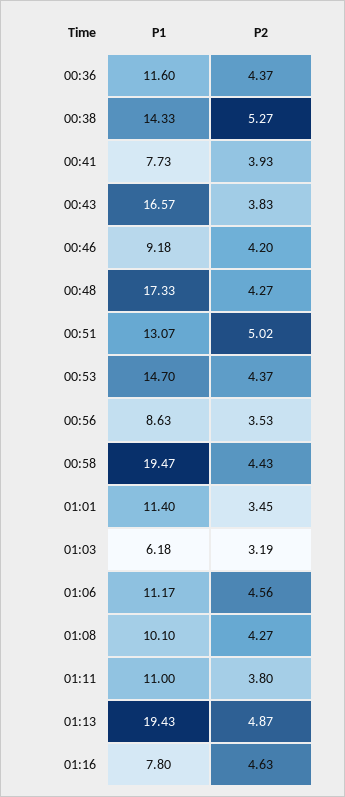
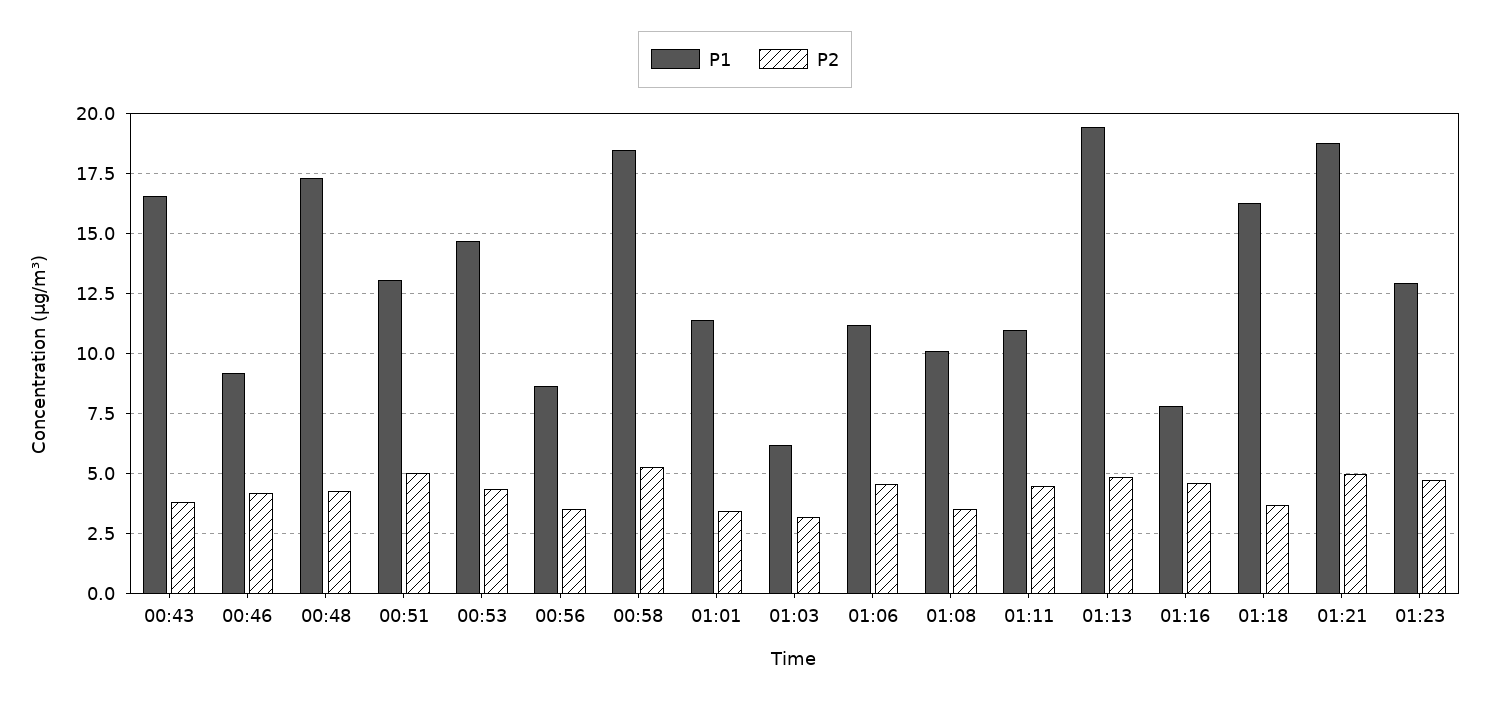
P1, 00:36: 11.6 -> none
P2, 00:36: 4.37 -> none
P1, 00:38: 14.33 -> none
P2, 00:38: 5.27 -> none
P1, 00:41: 7.73 -> none
P2, 00:41: 3.93 -> none
P1, 00:58: 19.47 -> 18.5
P2, 00:58: 4.43 -> 5.25
P2, 01:08: 4.27 -> 3.5
P2, 01:11: 3.8 -> 4.5
P1, 01:18: none -> 16.25
P2, 01:18: none -> 3.75
P1, 01:21: none -> 18.75
P2, 01:21: none -> 5
P1, 01:23: none -> 13
P2, 01:23: none -> 4.75

